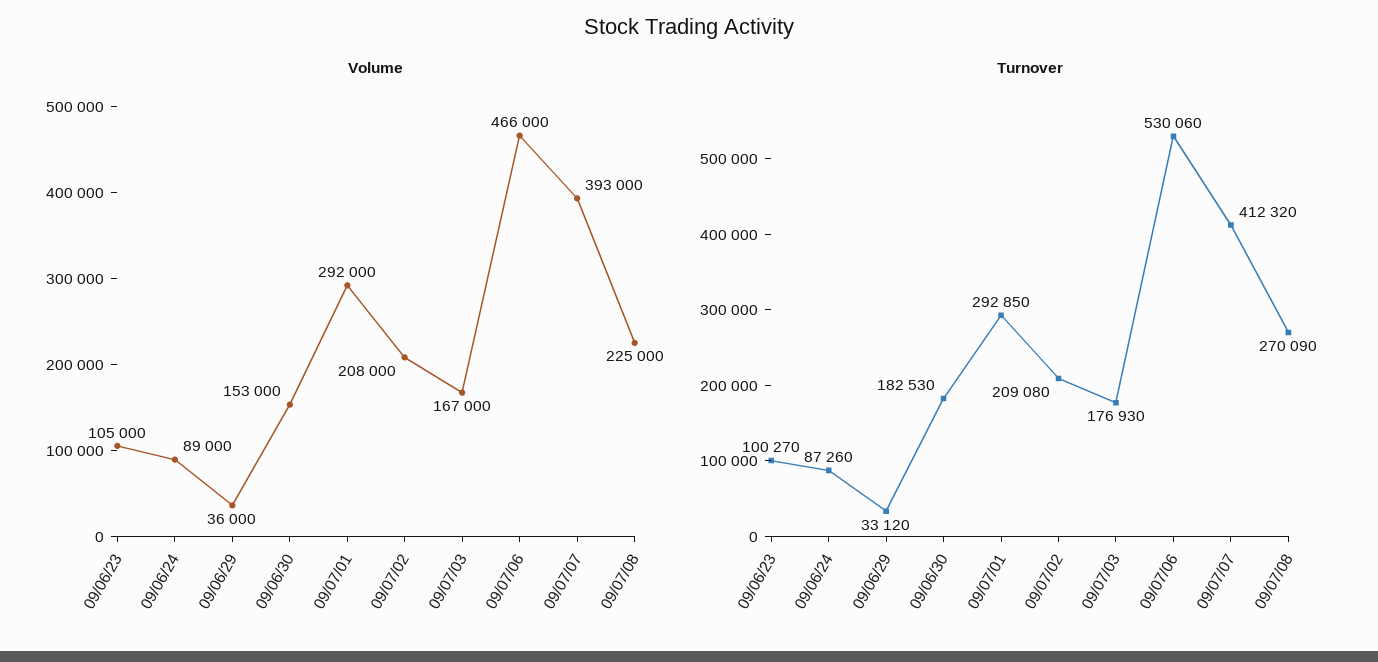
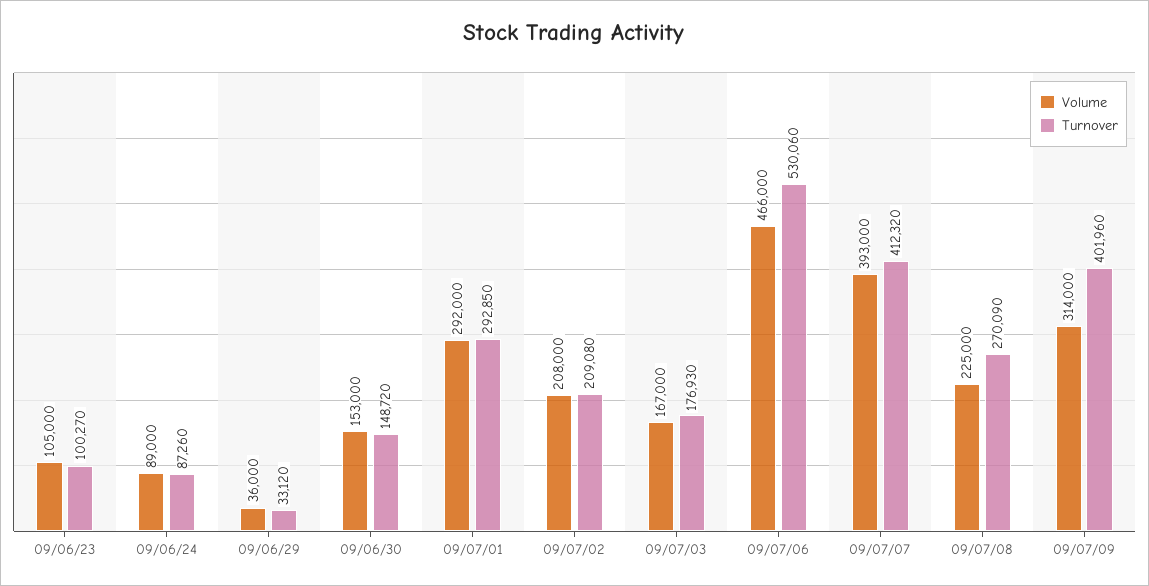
Turnover, 09/06/30: 182530 -> 148720
Volume, 09/07/09: none -> 314000
Turnover, 09/07/09: none -> 401960

